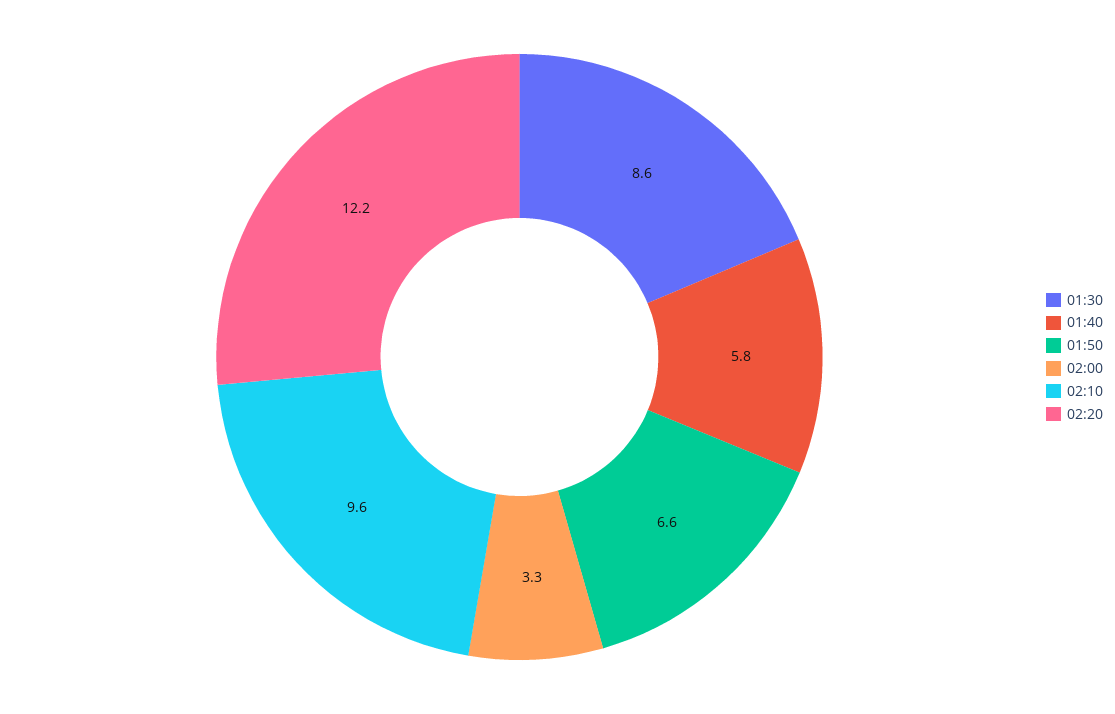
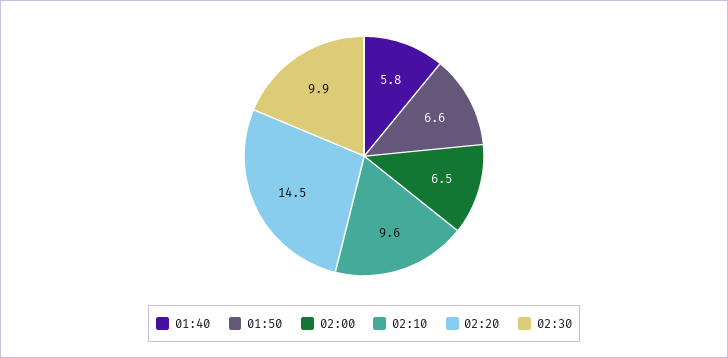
01:30: 8.6 -> none
02:00: 3.3 -> 6.5
02:20: 12.2 -> 14.5
02:30: none -> 9.9

